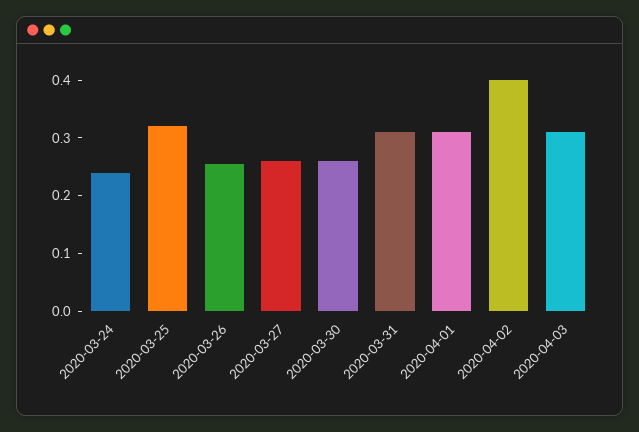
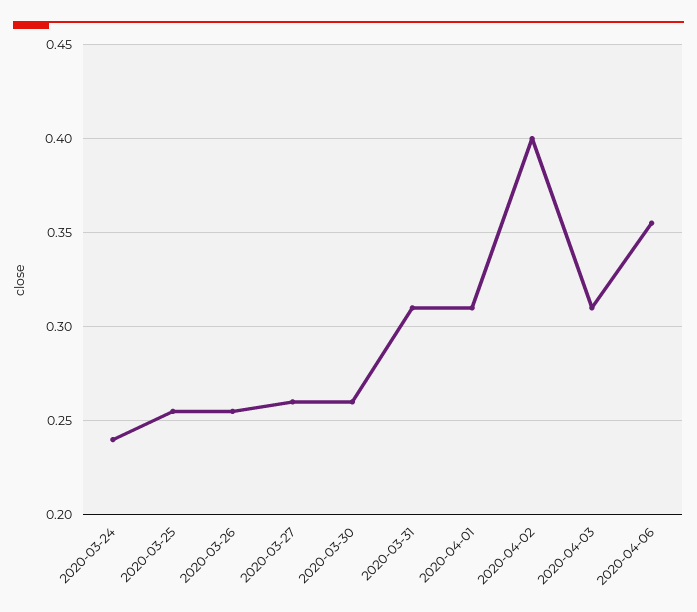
2020-03-25: 0.32 -> 0.255
2020-04-06: none -> 0.355

